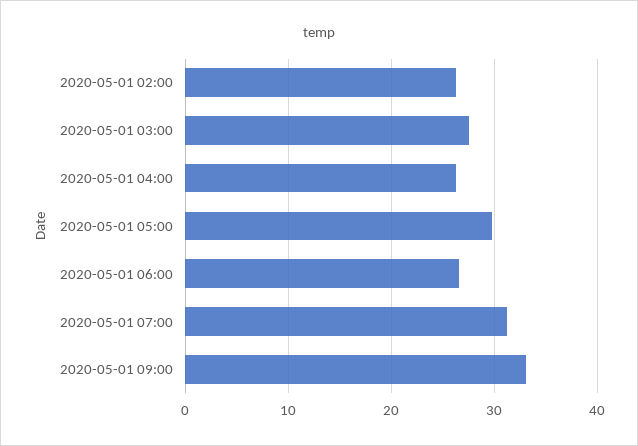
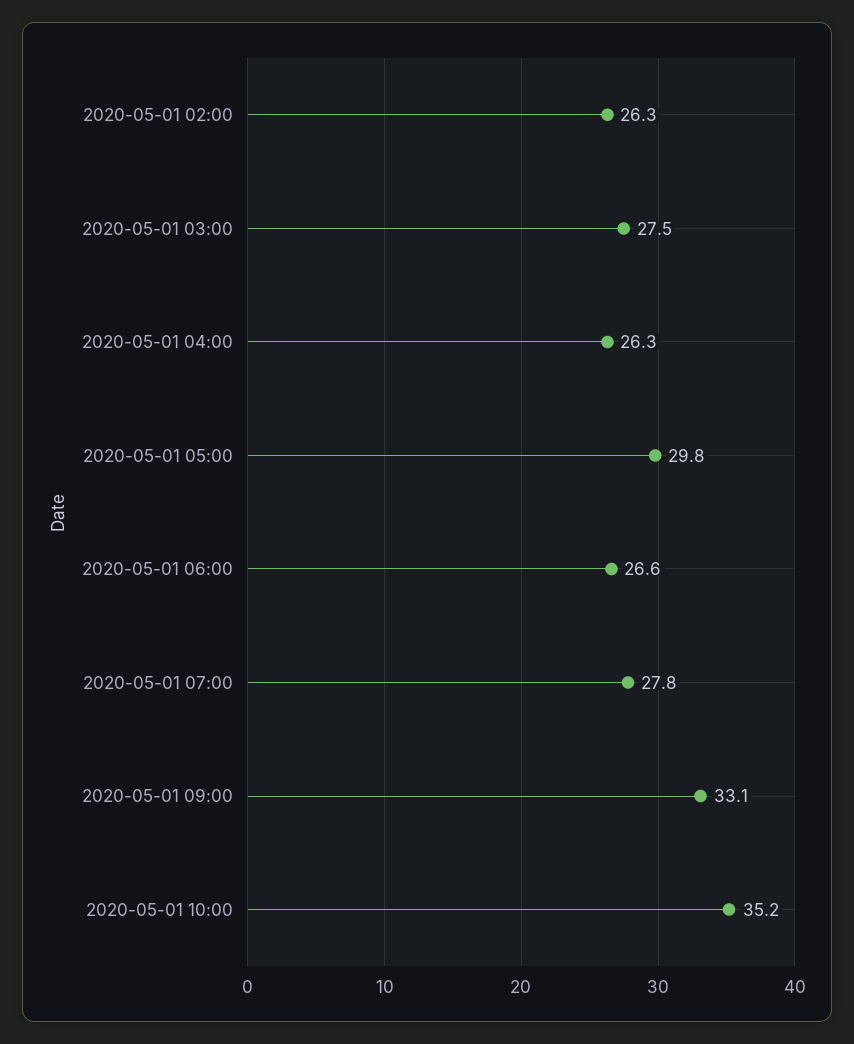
2020-05-01 07:00: 31 -> 27.8
2020-05-01 10:00: none -> 35.2

